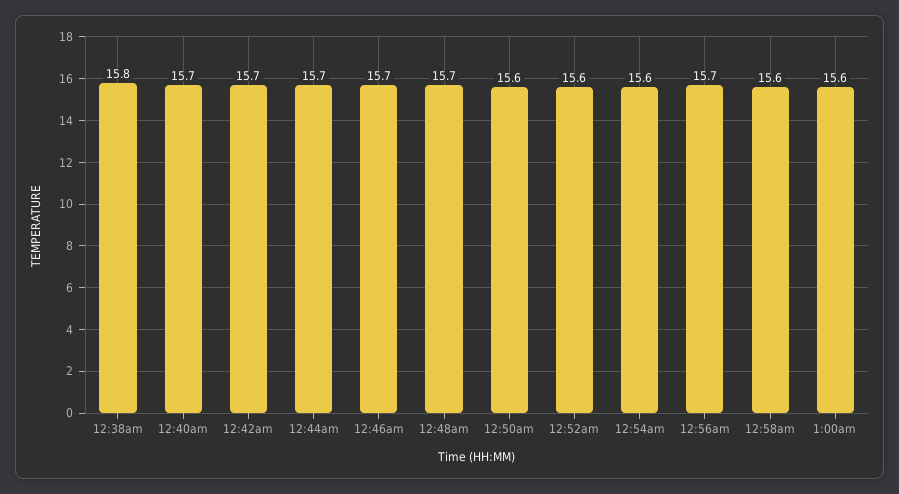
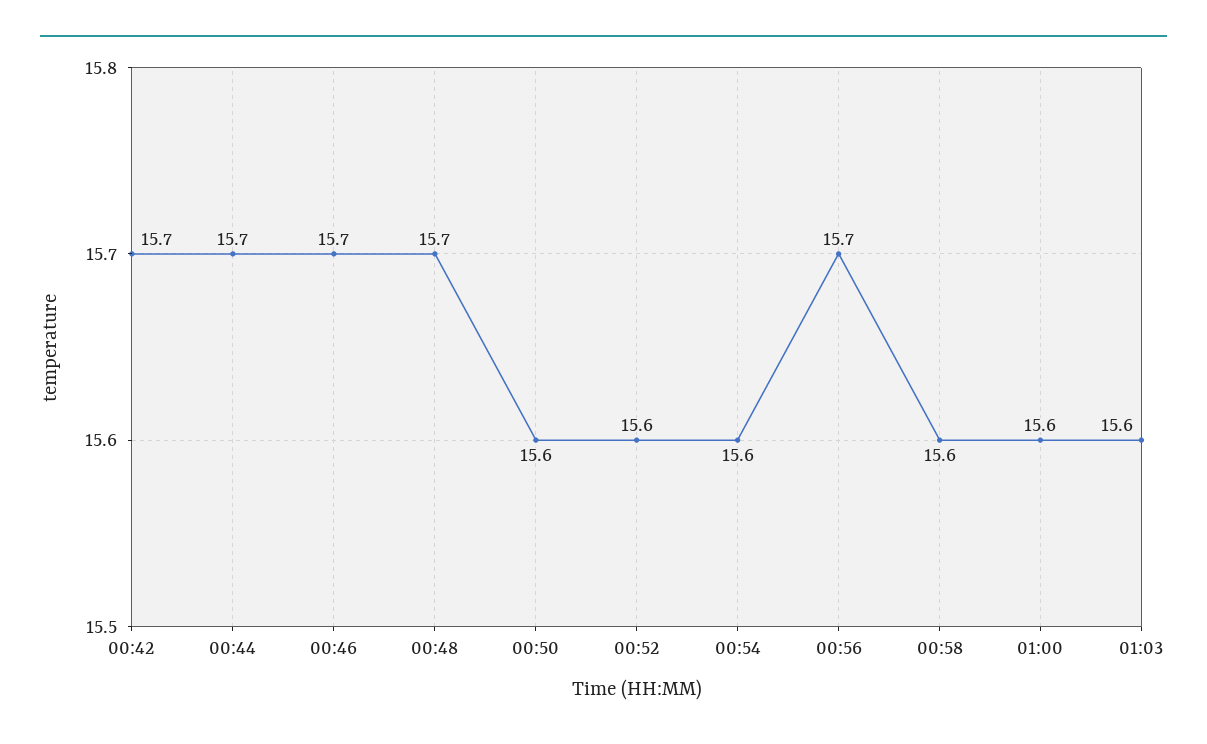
12:38am: 15.8 -> none
12:40am: 15.7 -> none
01:03: none -> 15.6

